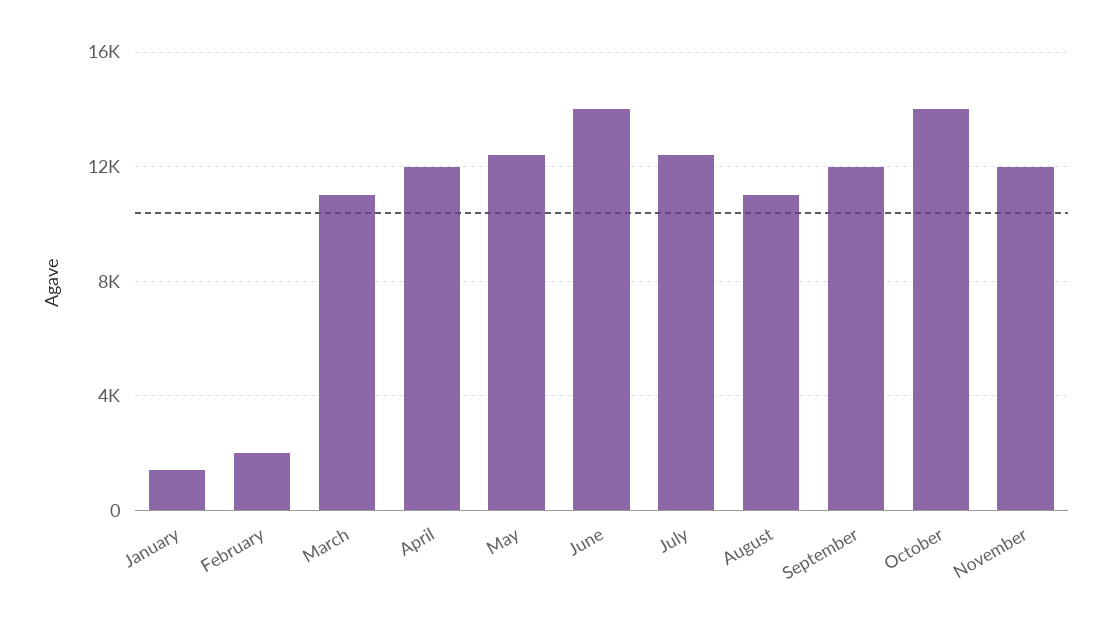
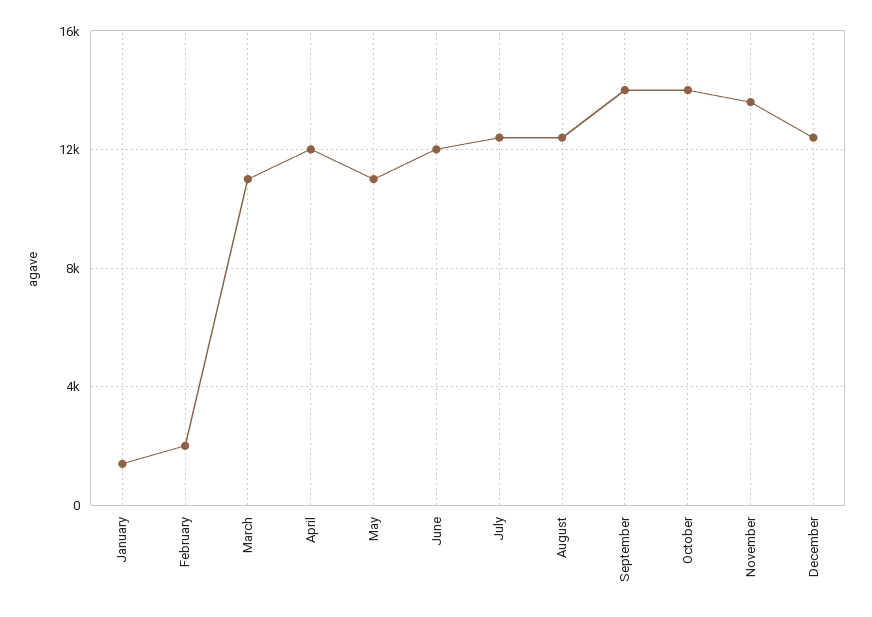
May: 12500 -> 11000
June: 14000 -> 12000
August: 11000 -> 12500
September: 12000 -> 14000
November: 12000 -> 13500
December: none -> 12500

